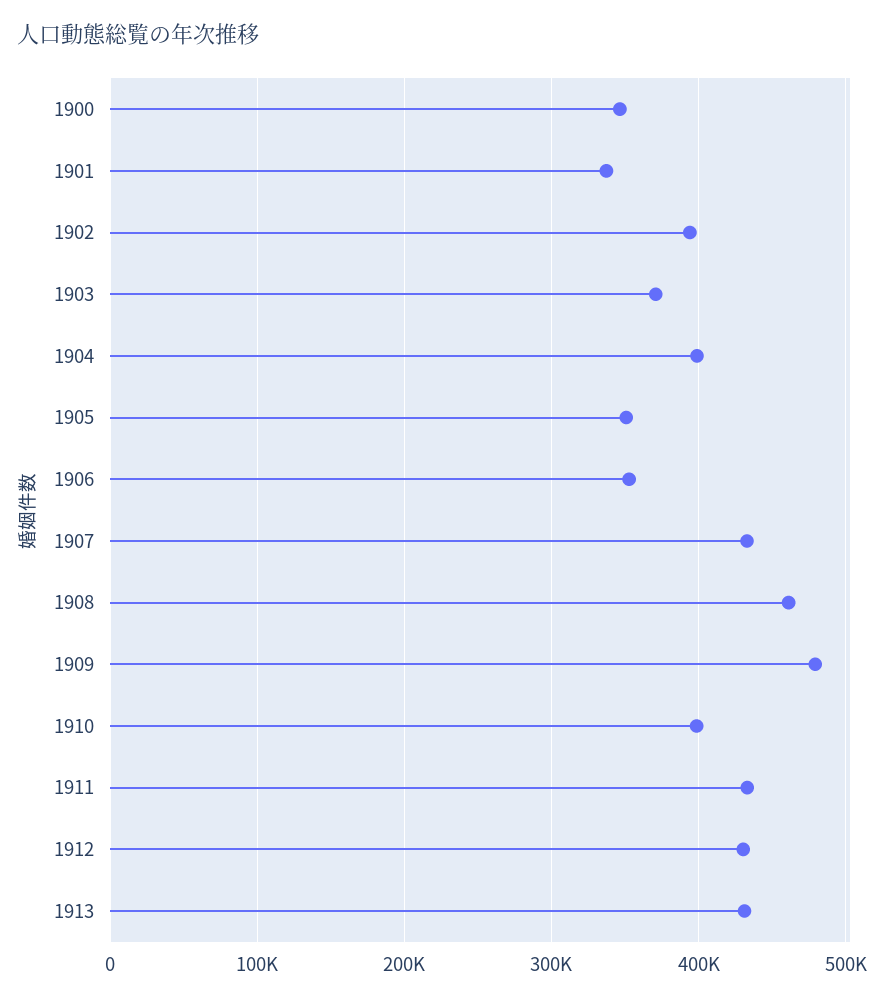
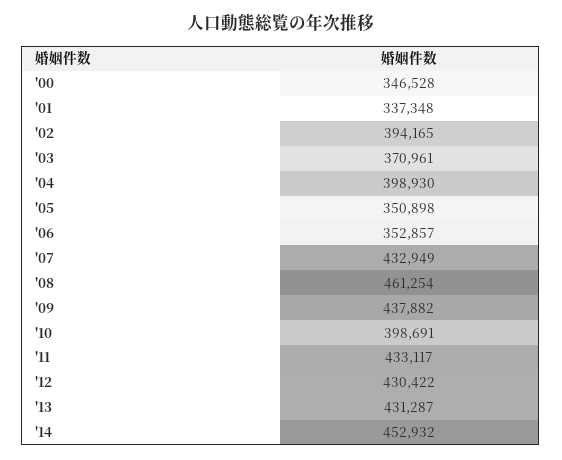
1909: 480000 -> 437882
'14: none -> 452932

